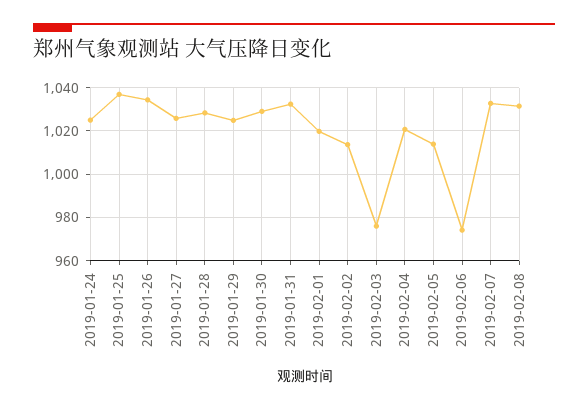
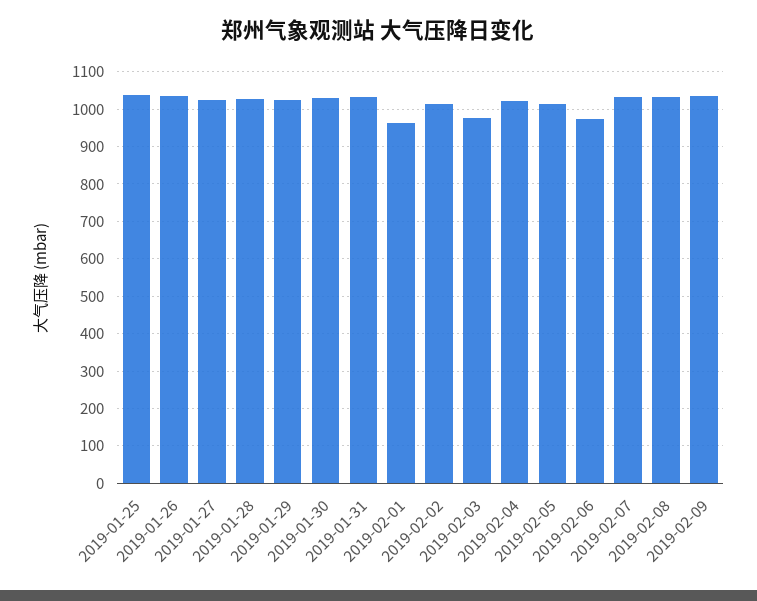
2019-01-24: 1025 -> none
2019-02-01: 1020 -> 960
2019-02-09: none -> 1040

